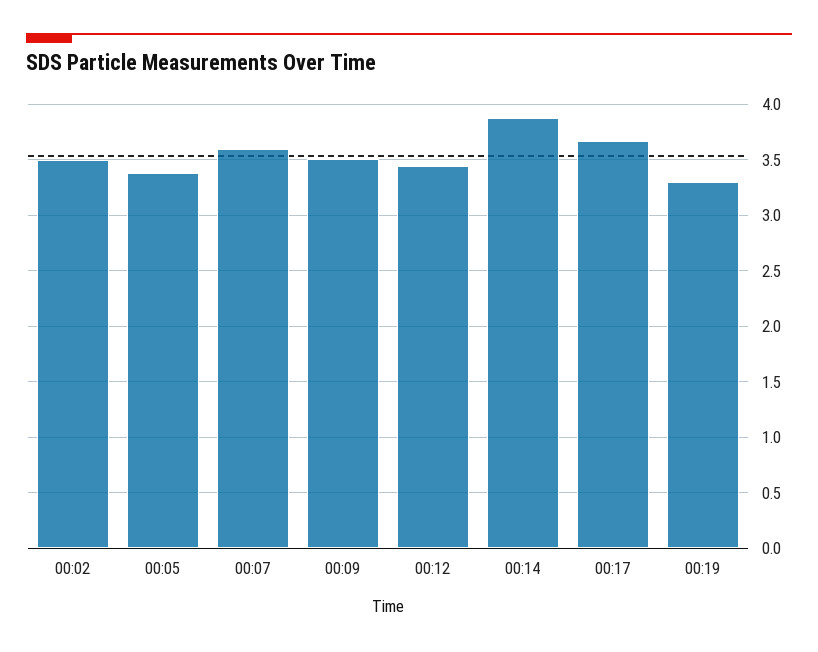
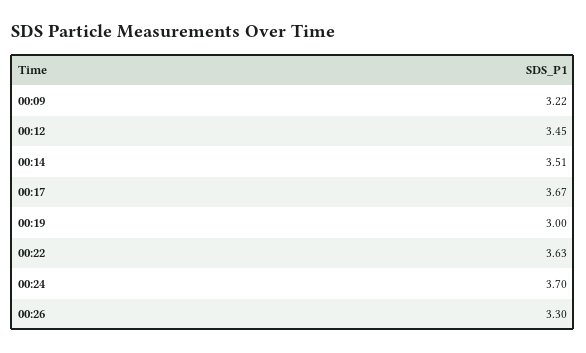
00:02: 3.5 -> none
00:05: 3.4 -> none
00:07: 3.6 -> none
00:09: 3.5 -> 3.22
00:14: 3.9 -> 3.51
00:19: 3.3 -> 3
00:22: none -> 3.63
00:24: none -> 3.7
00:26: none -> 3.3

